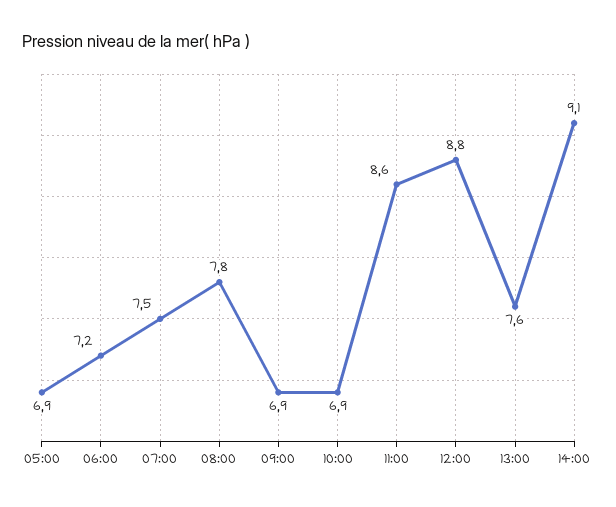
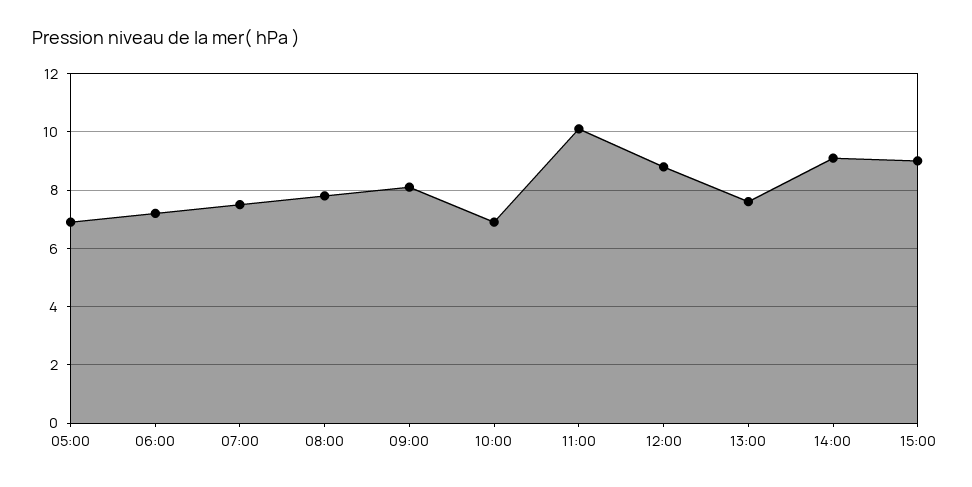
09:00: 6.9 -> 8
11:00: 8.6 -> 10
15:00: none -> 9

